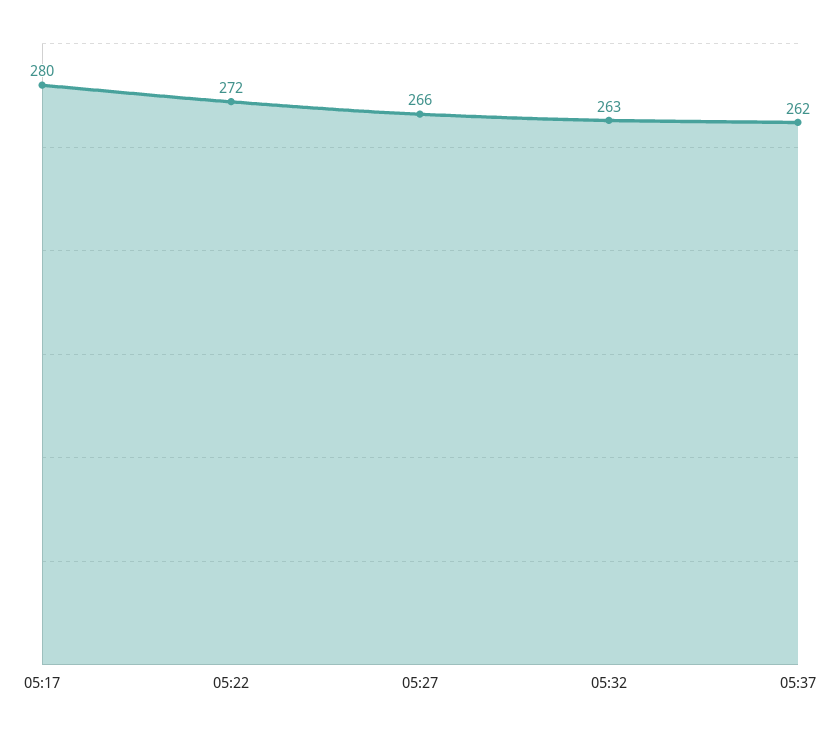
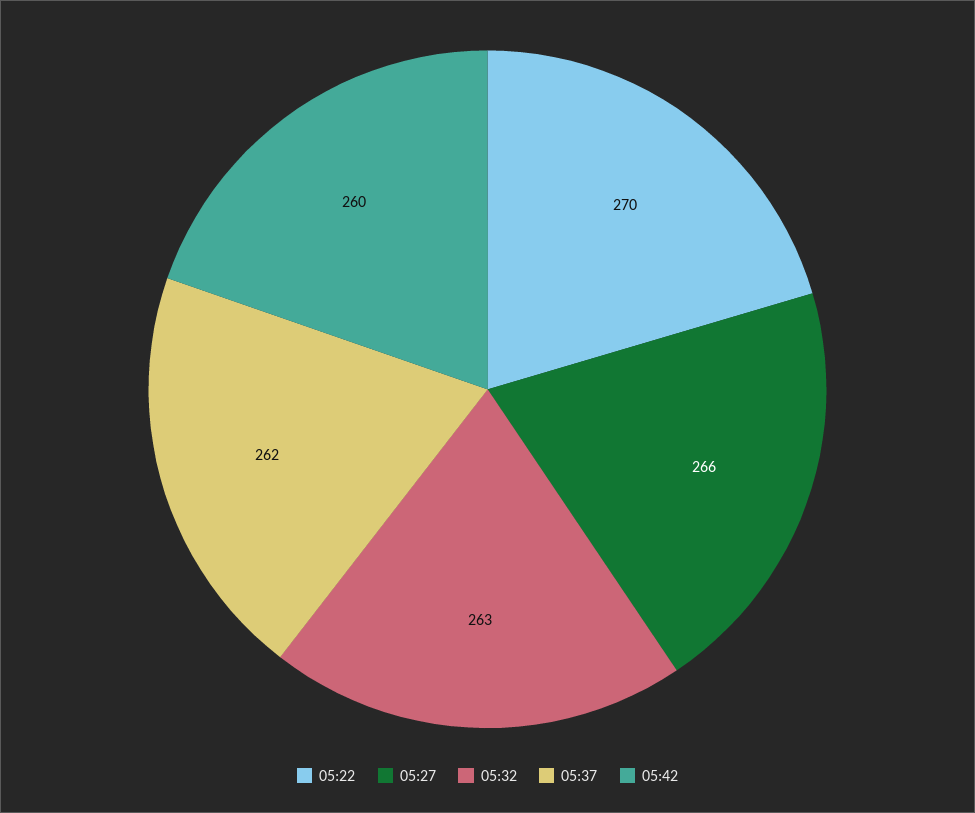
05:17: 280 -> none
05:22: 272 -> 270
05:42: none -> 260

